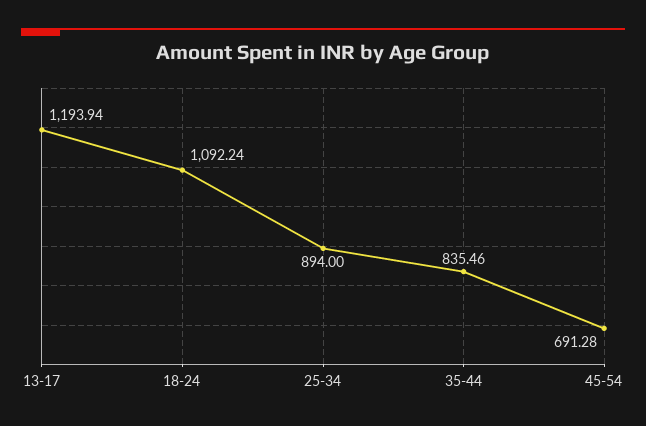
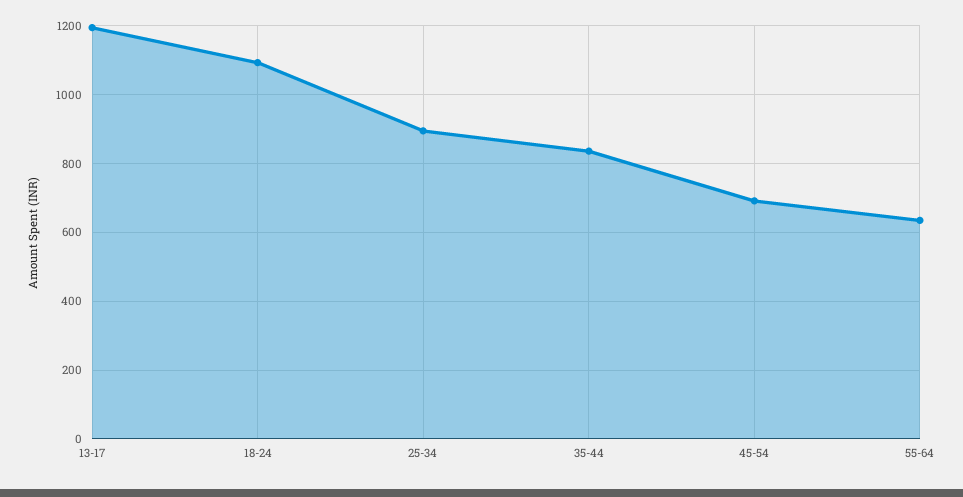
55-64: none -> 640

